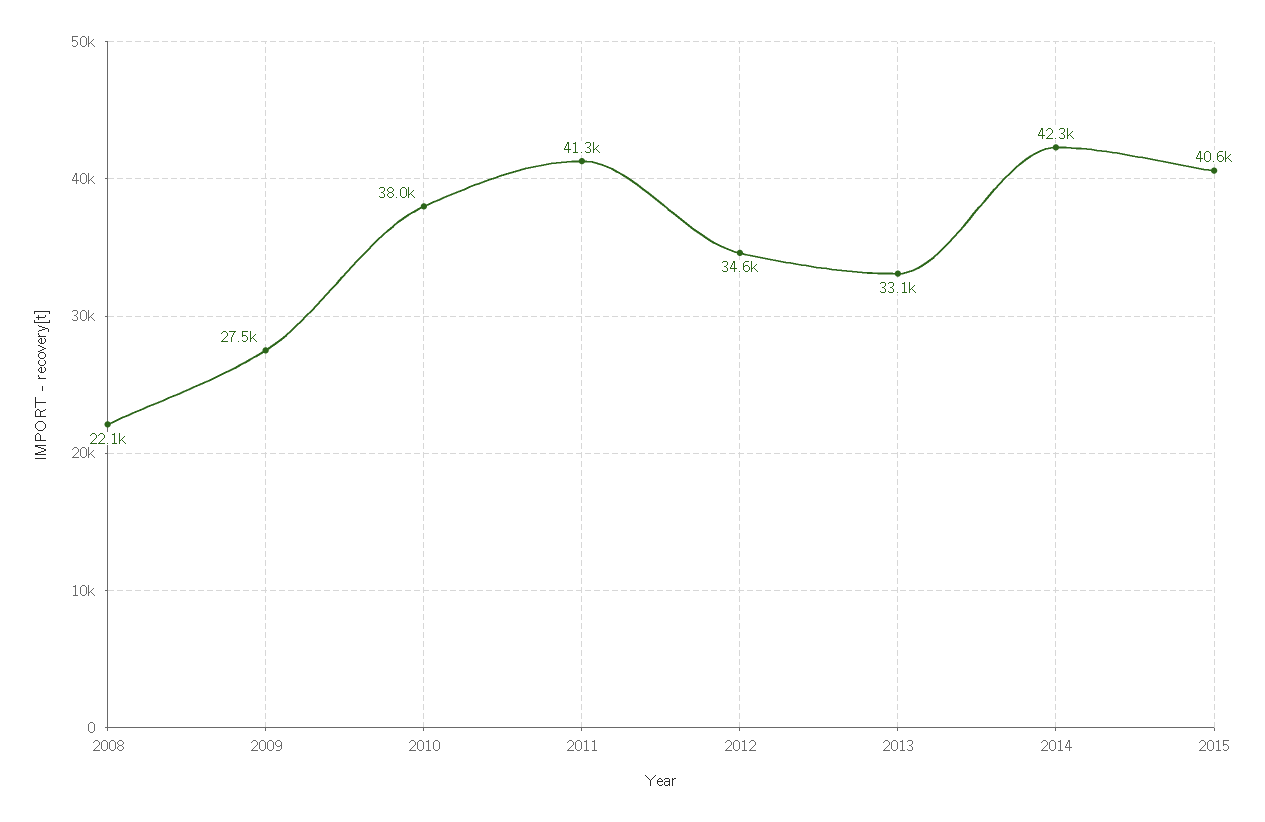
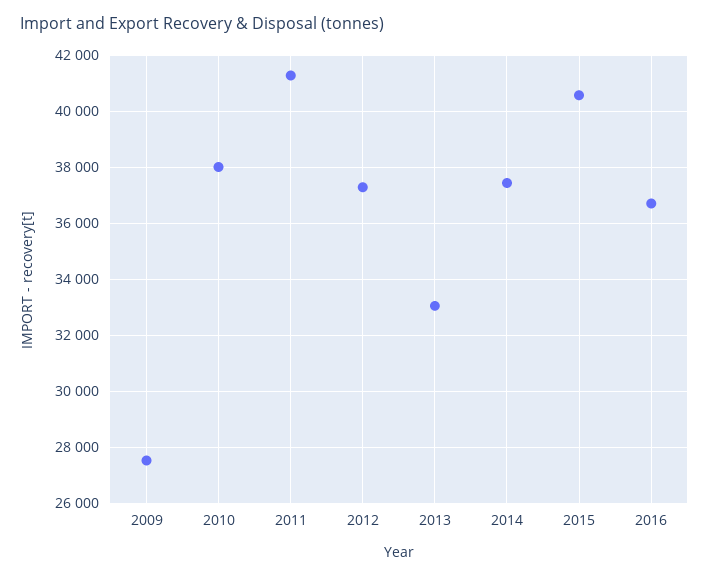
2008: 22100 -> none
2012: 34600 -> 37250
2014: 42300 -> 37500
2016: none -> 36750

